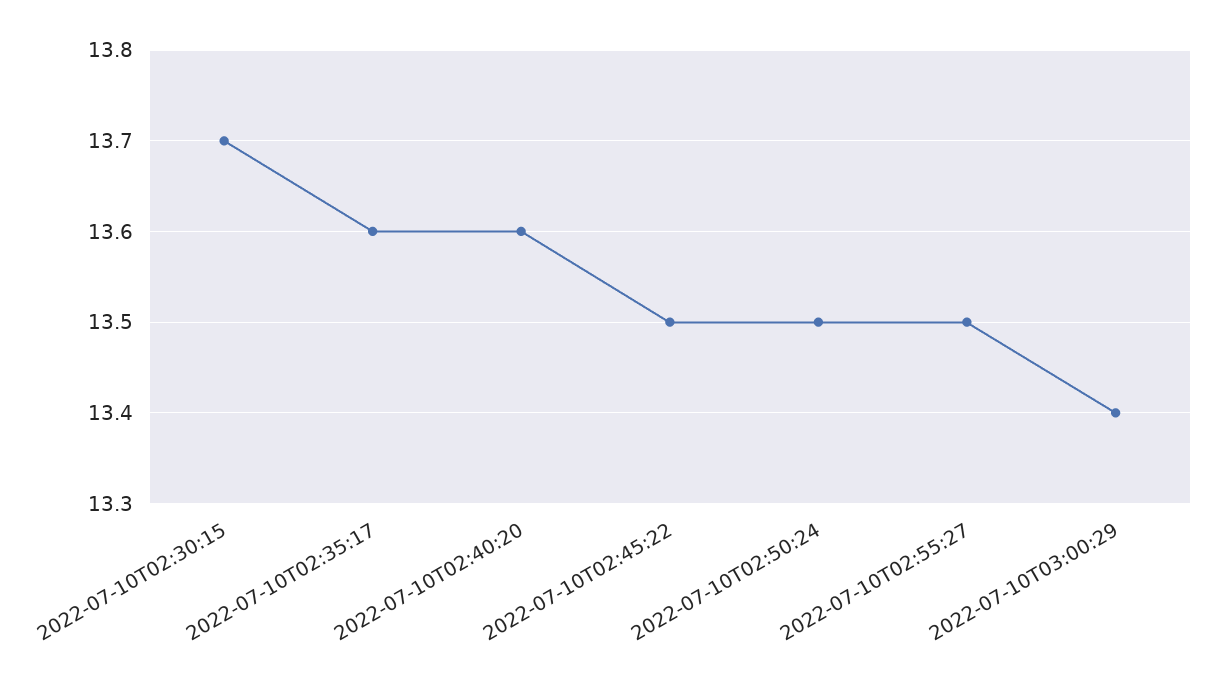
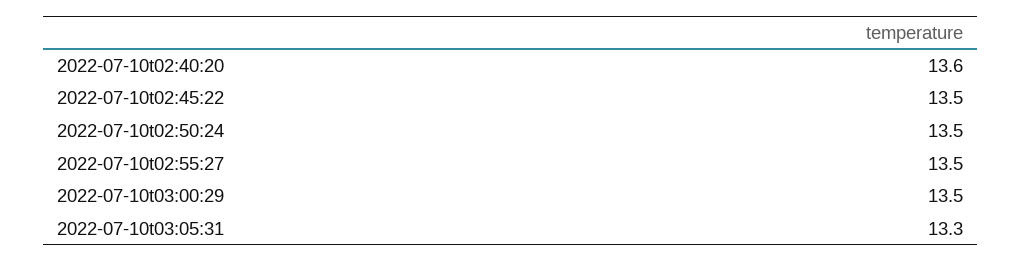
2022-07-10T02:30:15: 13.7 -> none
2022-07-10T02:35:17: 13.6 -> none
2022-07-10T03:00:29: 13.4 -> 13.5
2022-07-10t03:05:31: none -> 13.3

